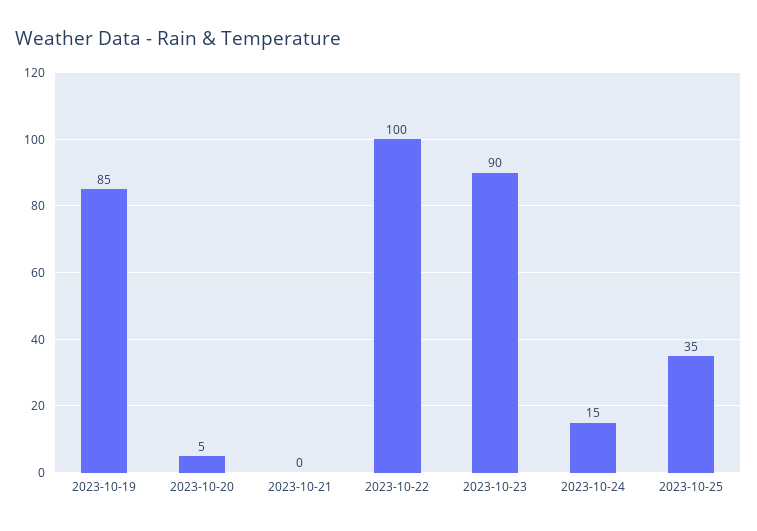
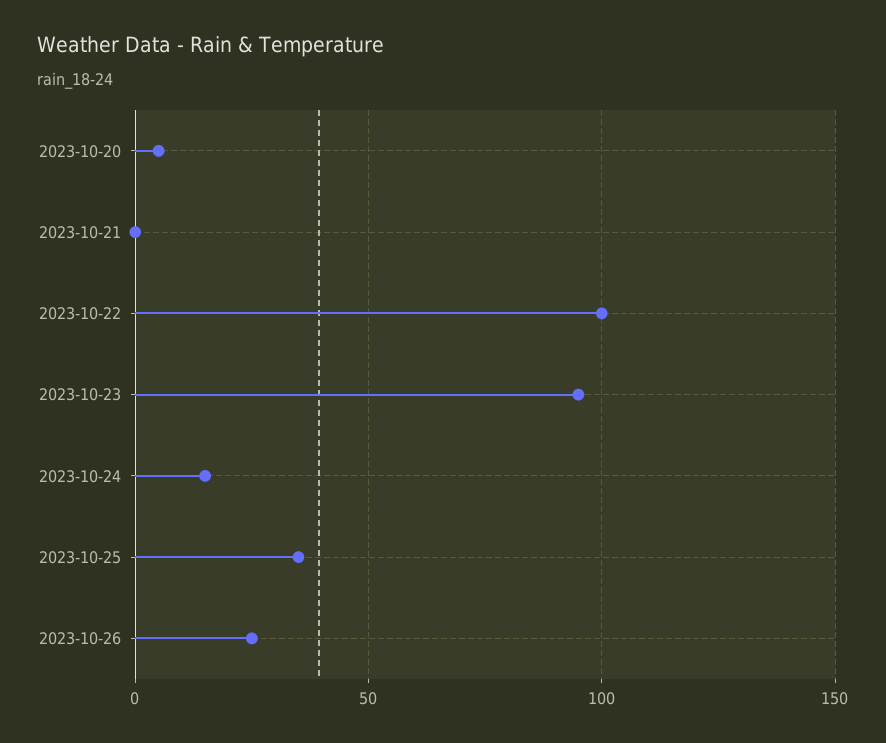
2023-10-19: 85 -> none
2023-10-23: 90 -> 95
2023-10-26: none -> 25

